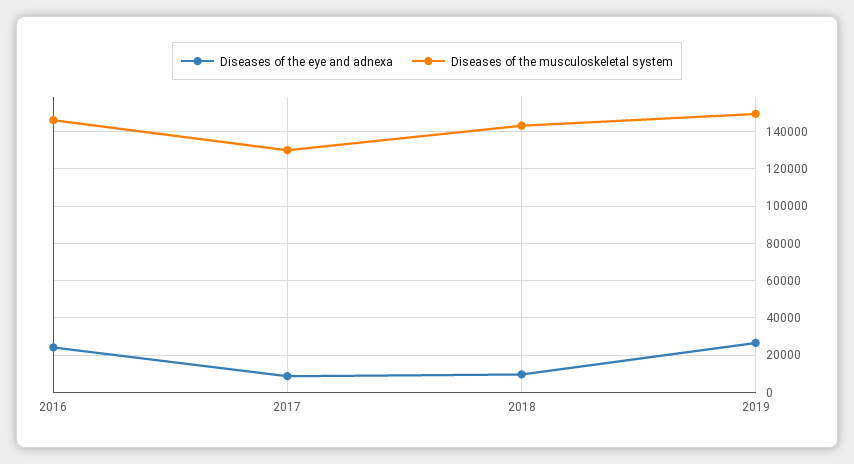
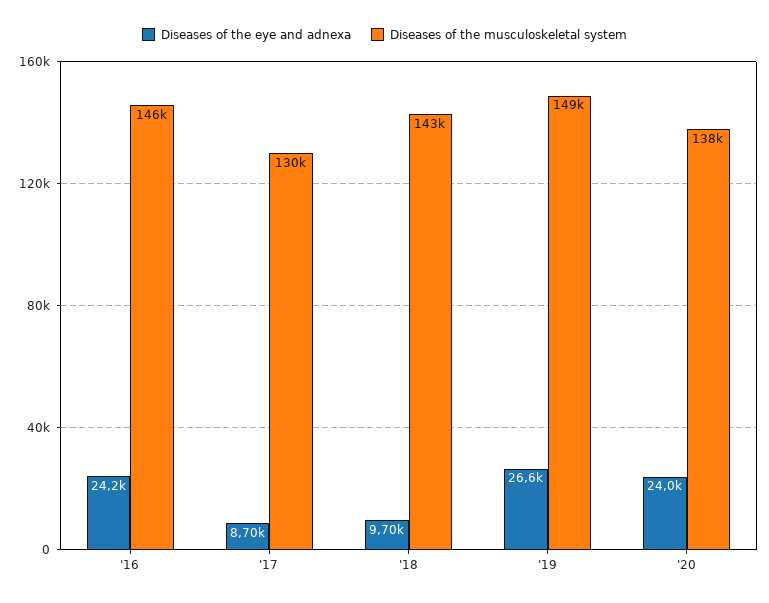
Diseases of the eye and adnexa, '20: none -> 24000
Diseases of the musculoskeletal system, '20: none -> 138000

